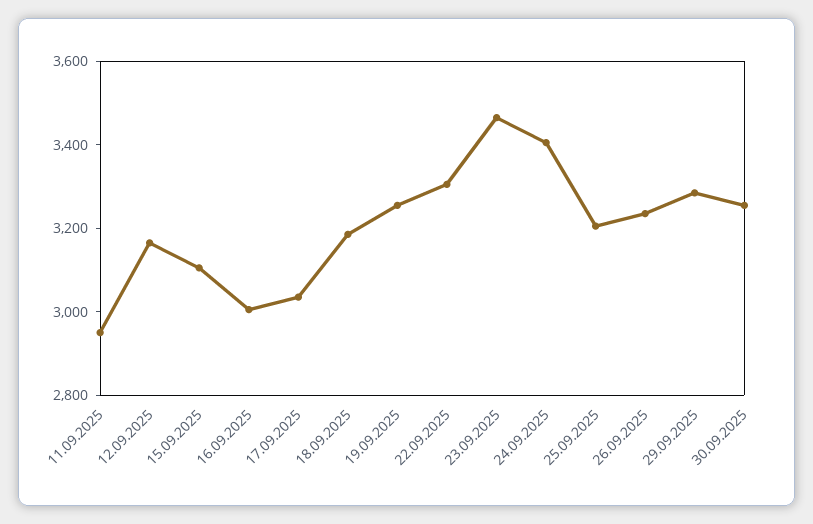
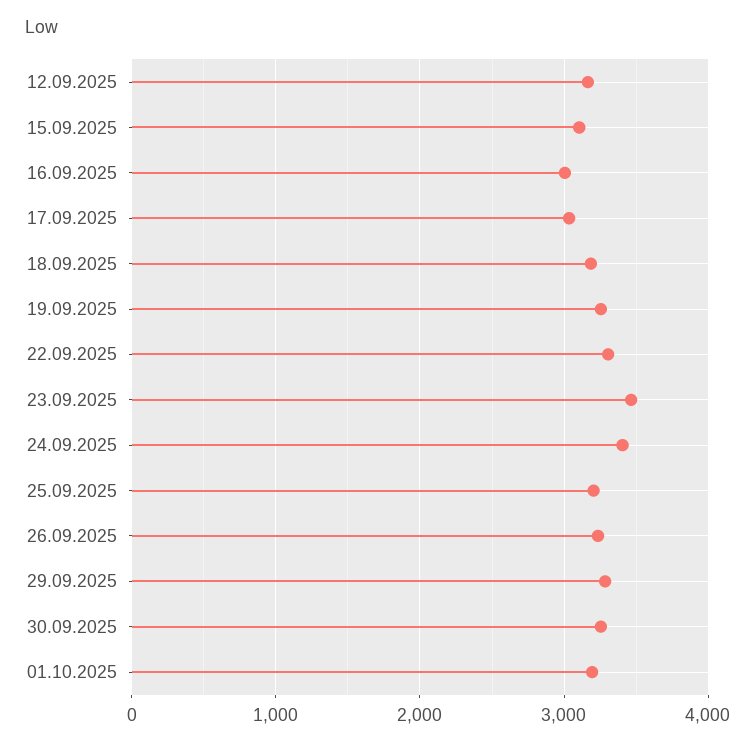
11.09.2025: 2950 -> none
01.10.2025: none -> 3200

